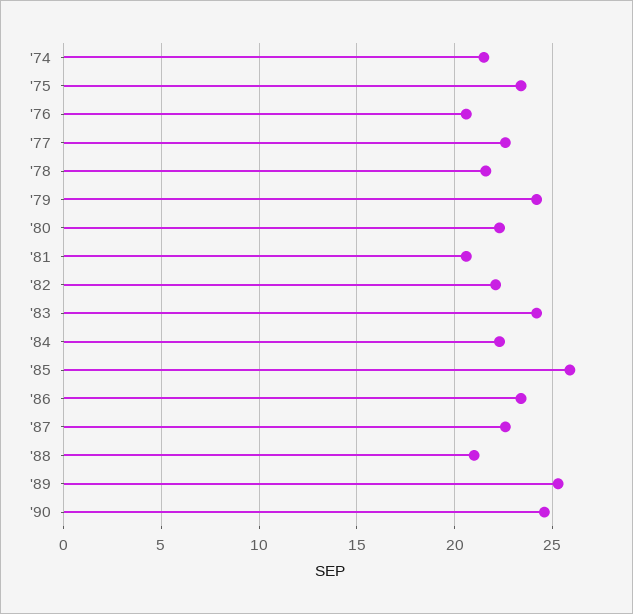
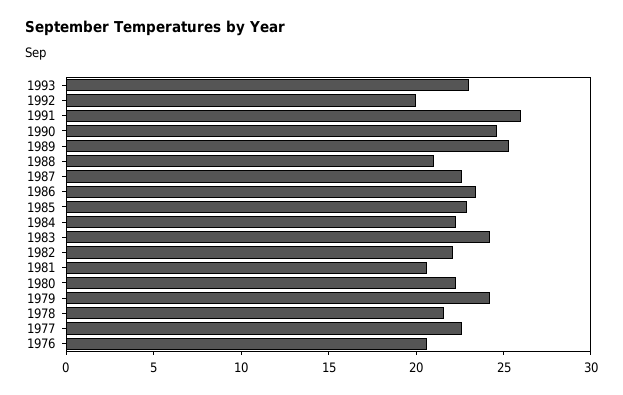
'74: 21.5 -> none
'75: 23.5 -> none
'85: 26 -> 23
1993: none -> 23
1992: none -> 20
1991: none -> 26

